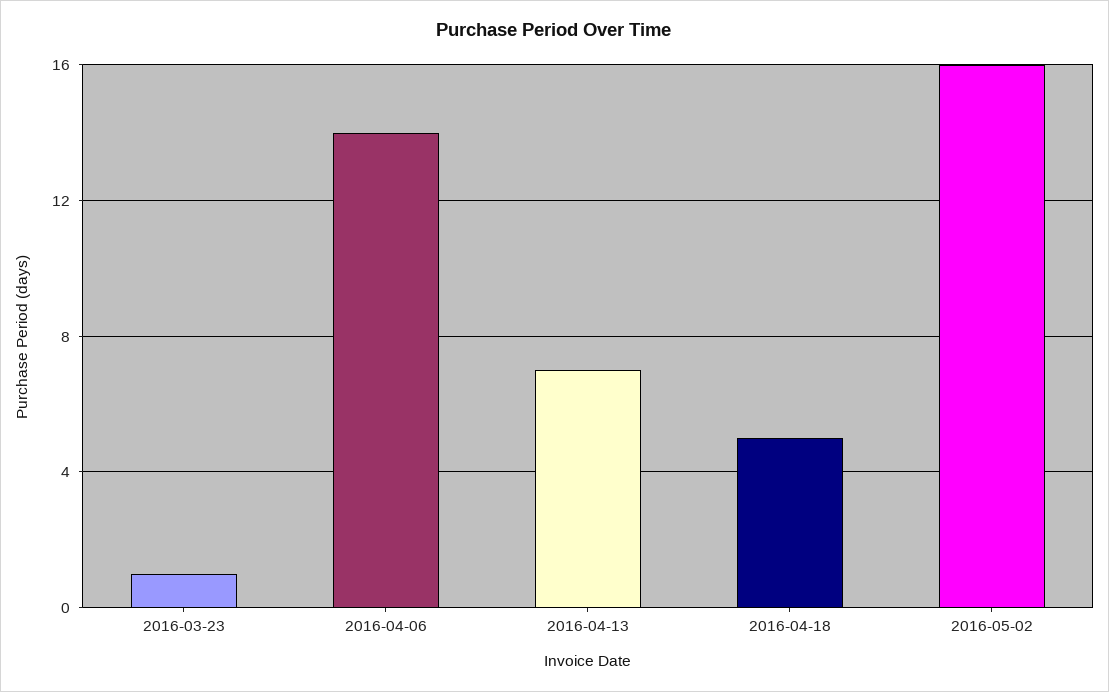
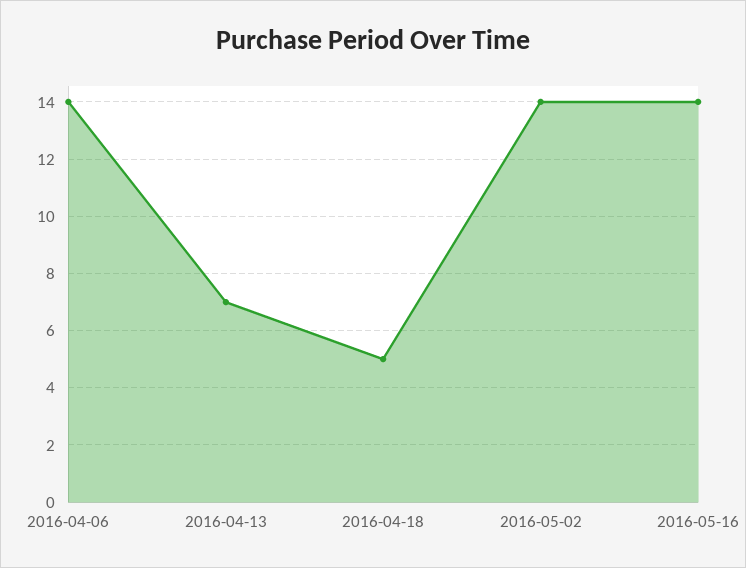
2016-03-23: 1 -> none
2016-05-02: 16 -> 14
2016-05-16: none -> 14

